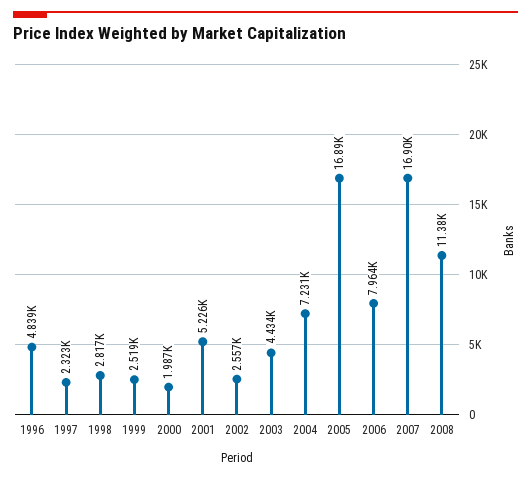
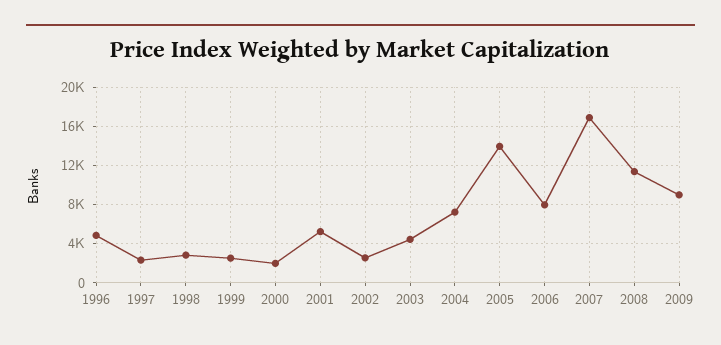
2005: 16890 -> 14000
2009: none -> 9000

